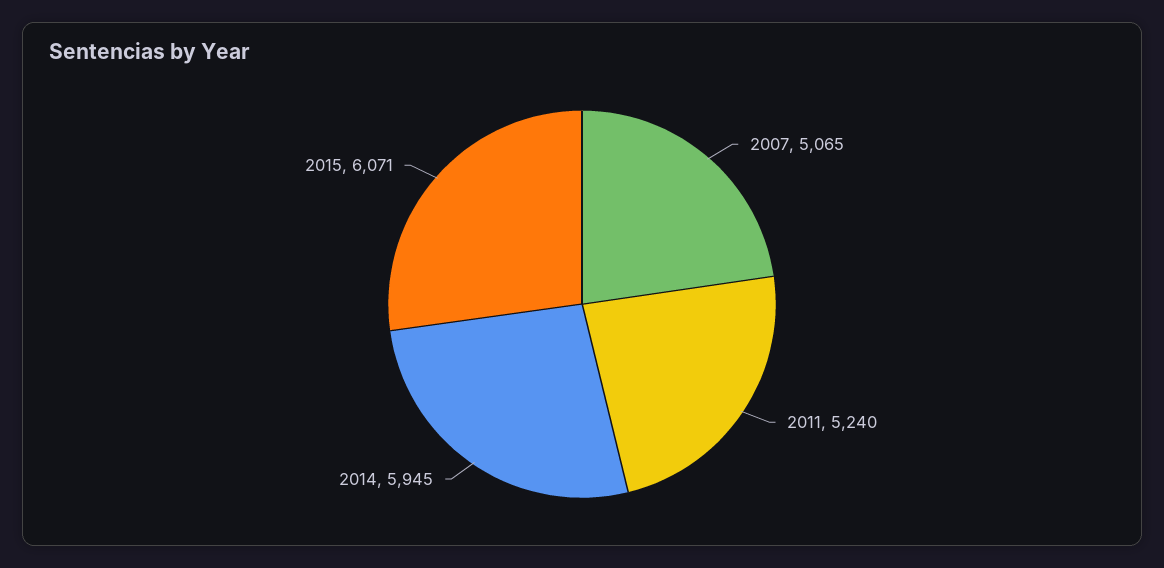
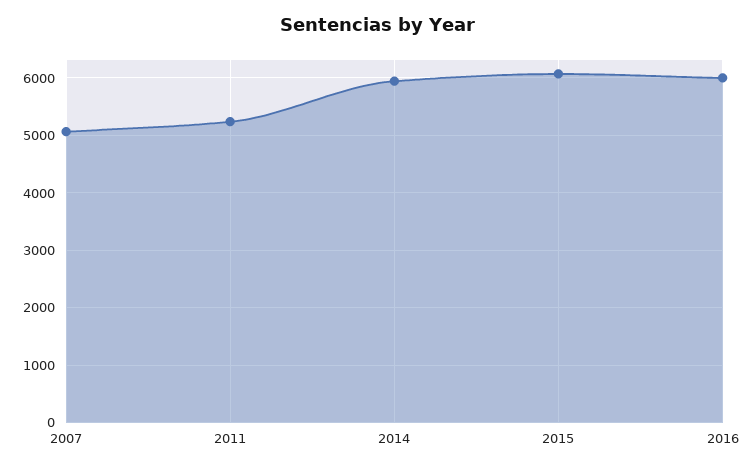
2016: none -> 6000

